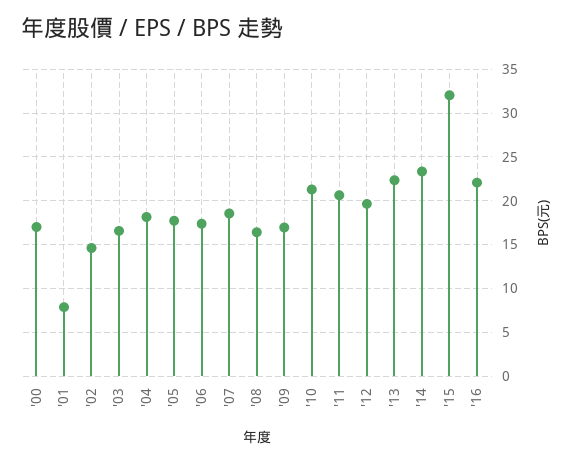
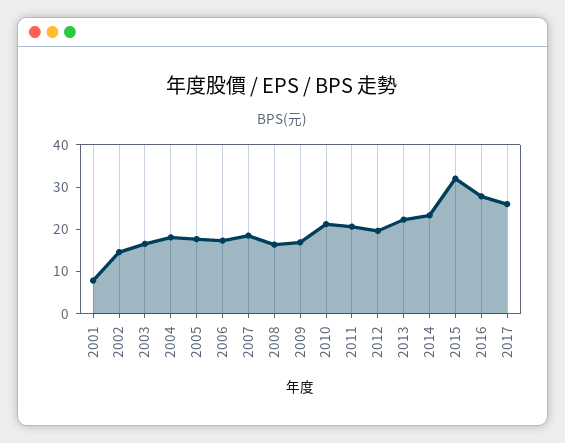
'00: 17 -> none
'16: 22 -> 28
2017: none -> 26

